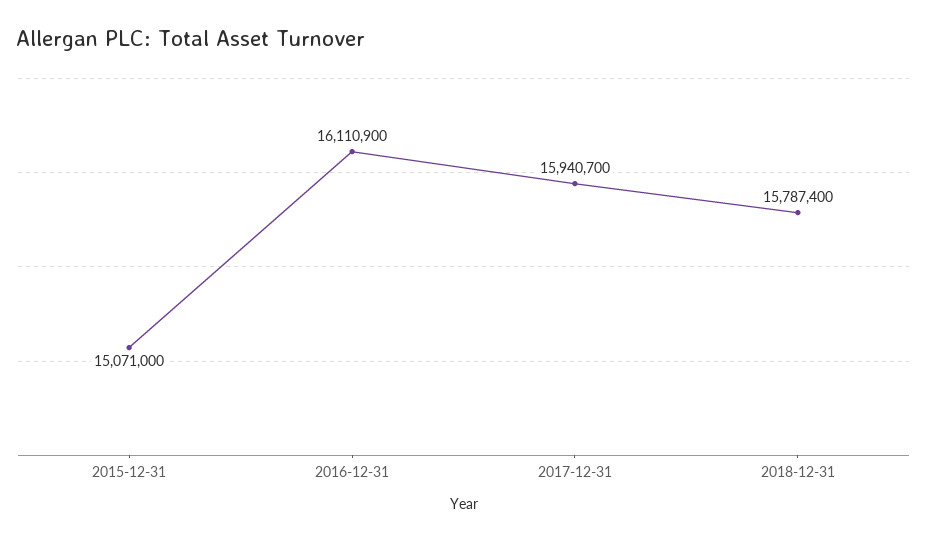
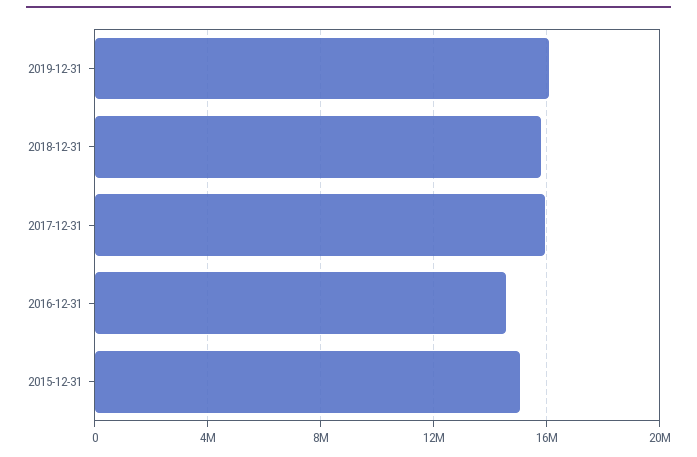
2016-12-31: 16110900 -> 14500000
2019-12-31: none -> 16000000

